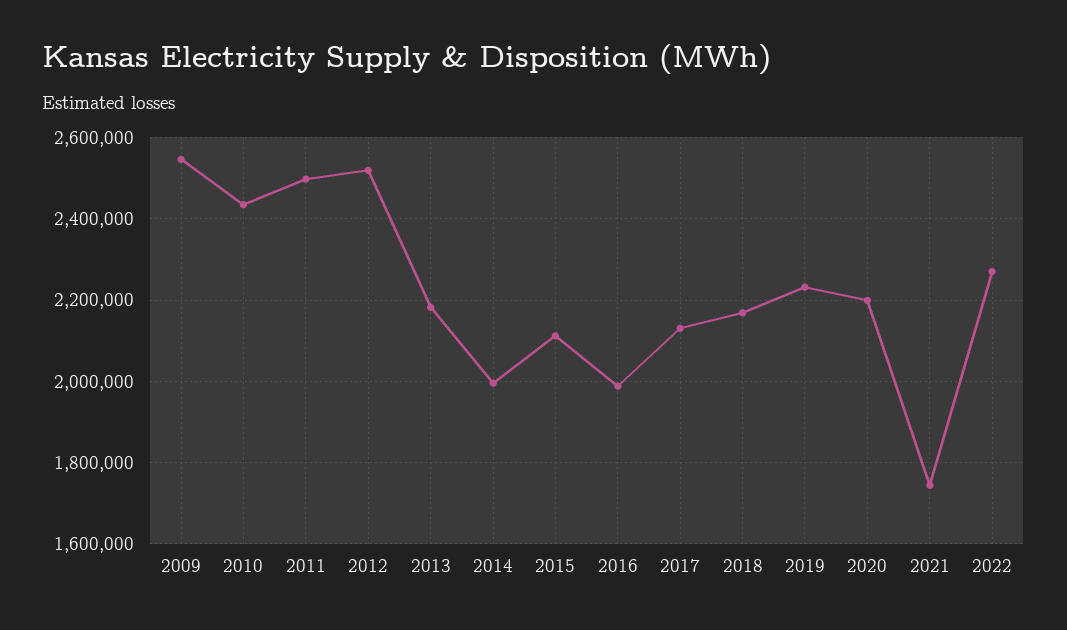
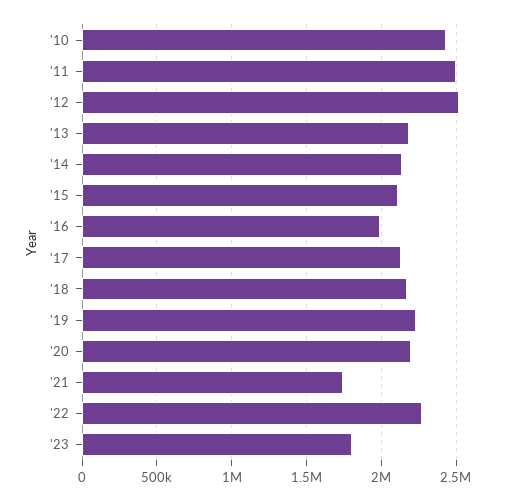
2009: 2540000 -> none
2014: 2000000 -> 2150000
'23: none -> 1800000

